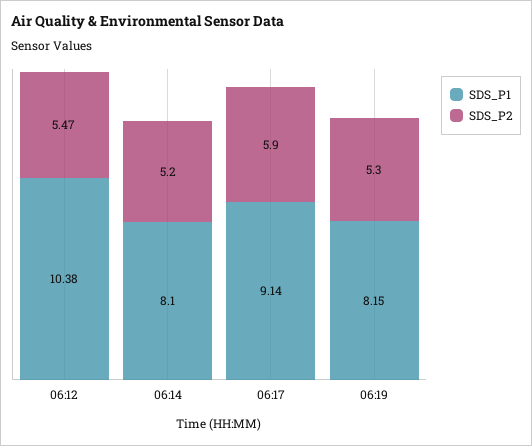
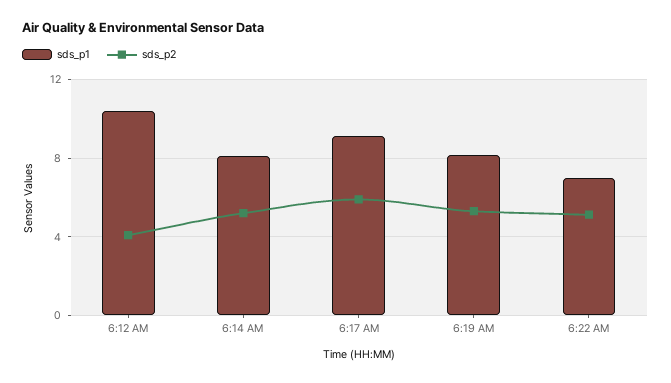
SDS_P2, 06:12: 5.47 -> 4
SDS_P1, 6:22 AM: none -> 7
SDS_P2, 6:22 AM: none -> 5

